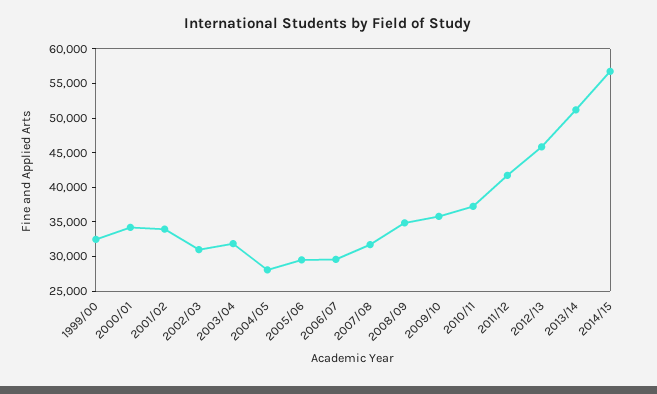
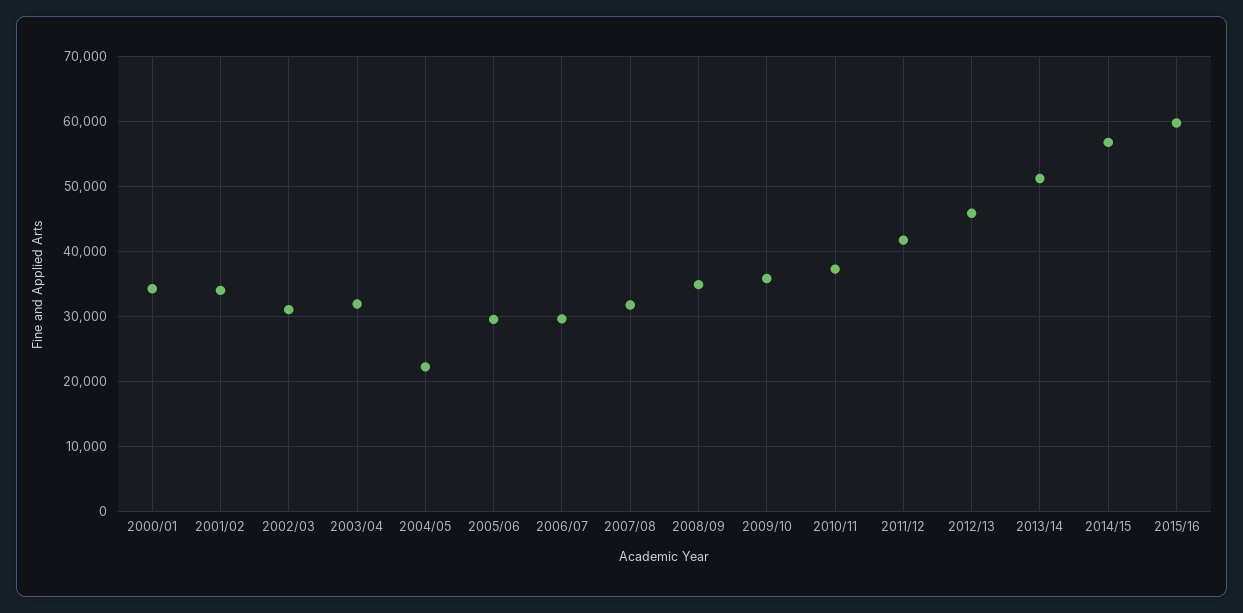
1999/00: 32500 -> none
2004/05: 27500 -> 22000
2015/16: none -> 60000

